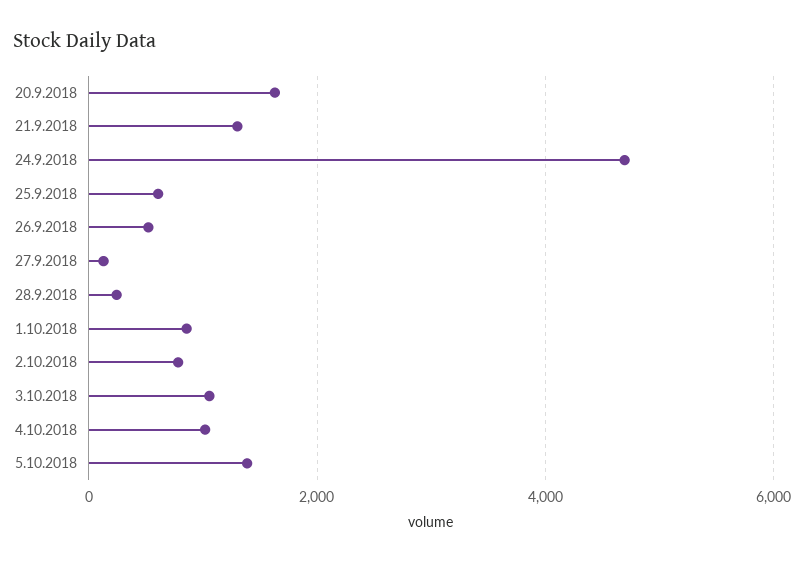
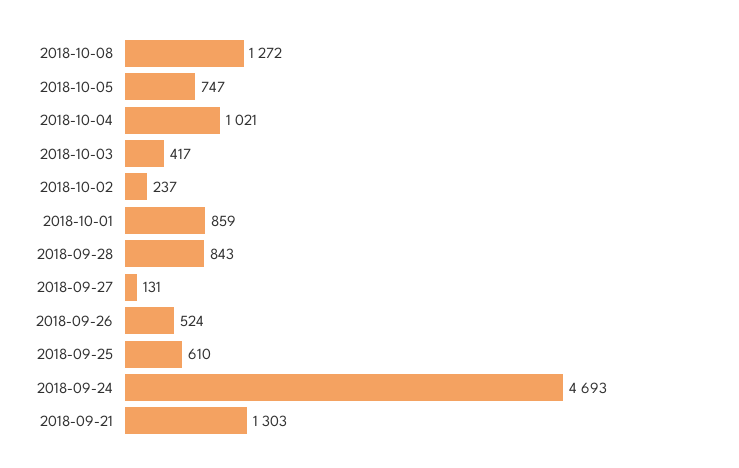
20.9.2018: 1600 -> none
28.9.2018: 200 -> 843
2.10.2018: 800 -> 237
3.10.2018: 1000 -> 417
5.10.2018: 1400 -> 747
2018-10-08: none -> 1272

